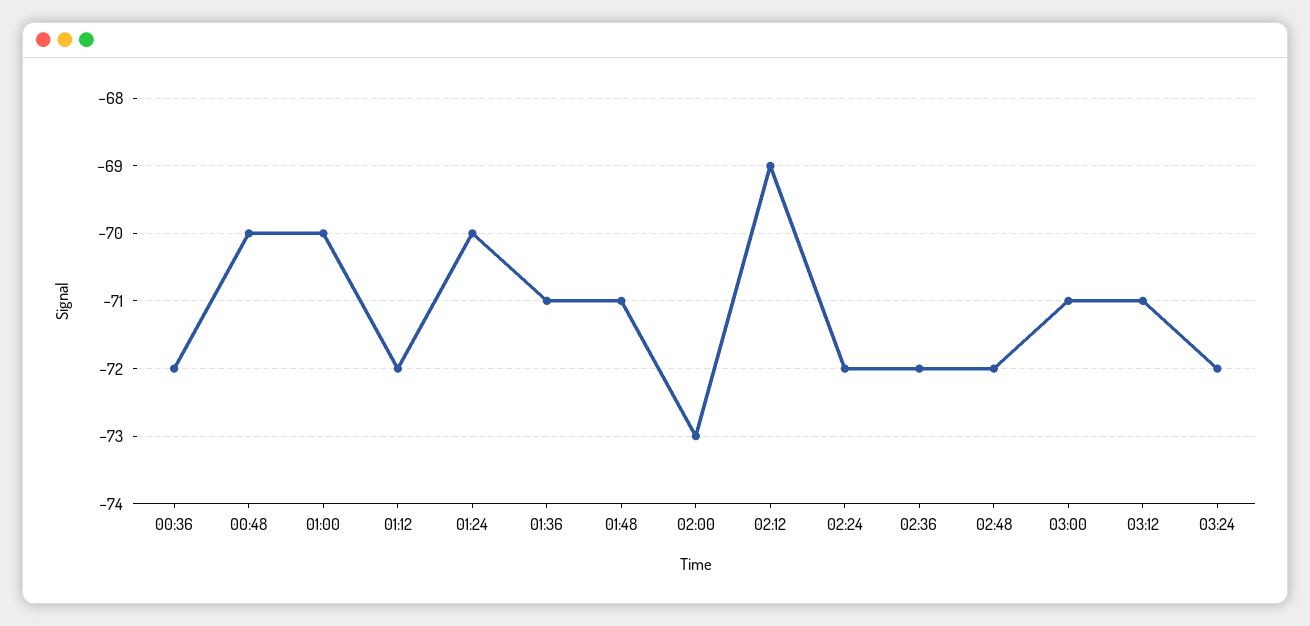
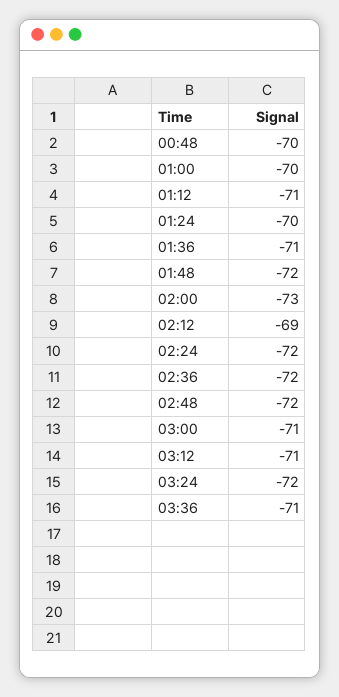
00:36: -72 -> none
01:12: -72 -> -71
01:48: -71 -> -72
03:36: none -> -71

